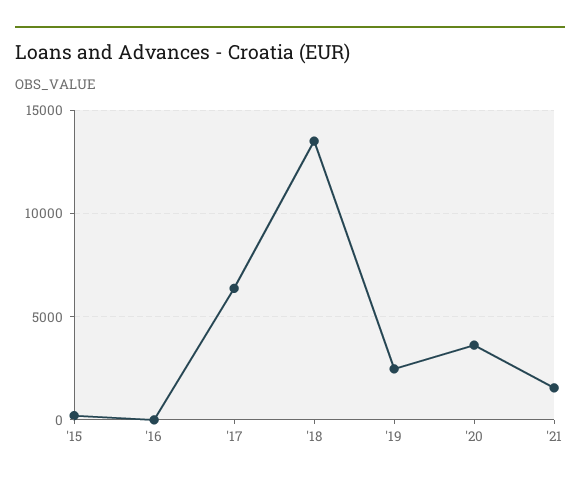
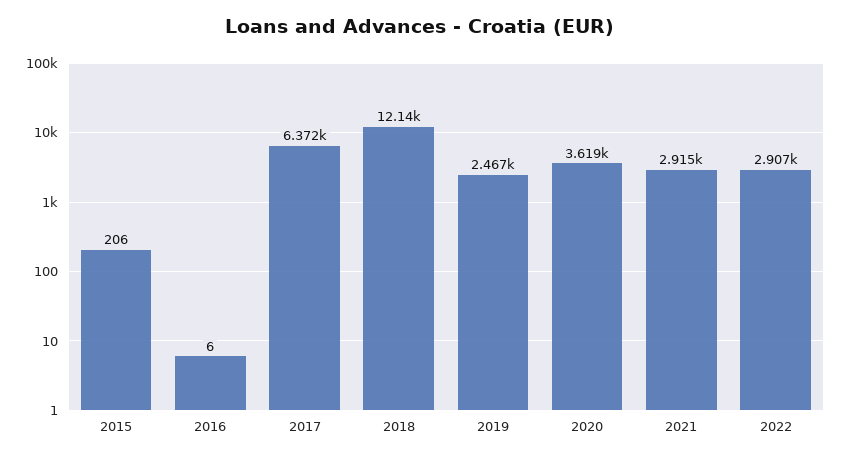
'18: 13500 -> 12140
'21: 1500 -> 2915
2022: none -> 2907

